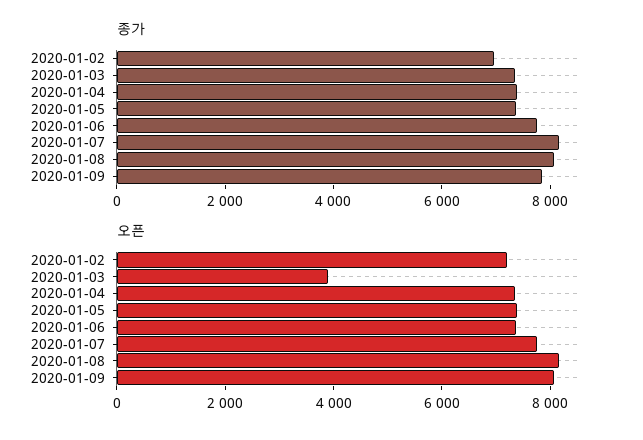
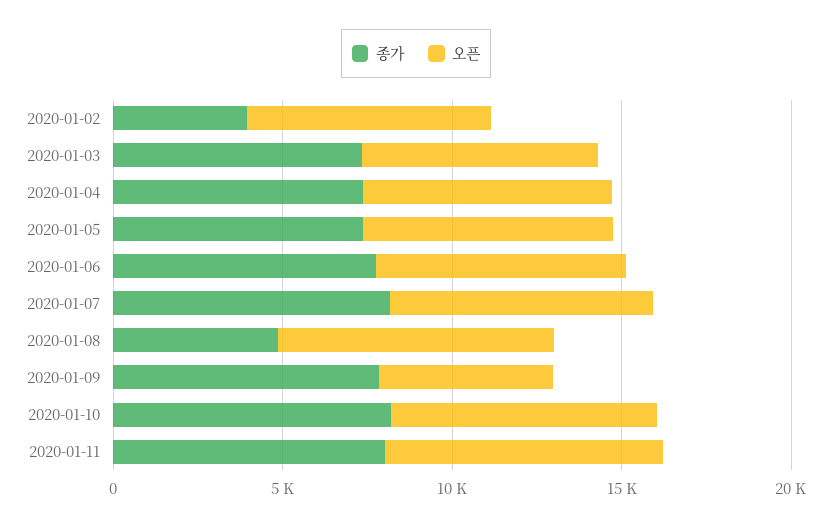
종가, 2020-01-02: 7000 -> 4000
종가, 2020-01-08: 8000 -> 5000
오픈, 2020-01-03: 4000 -> 7000
오픈, 2020-01-09: 8000 -> 5000
종가, 2020-01-10: none -> 8000
오픈, 2020-01-10: none -> 8000
종가, 2020-01-11: none -> 8000
오픈, 2020-01-11: none -> 8000

